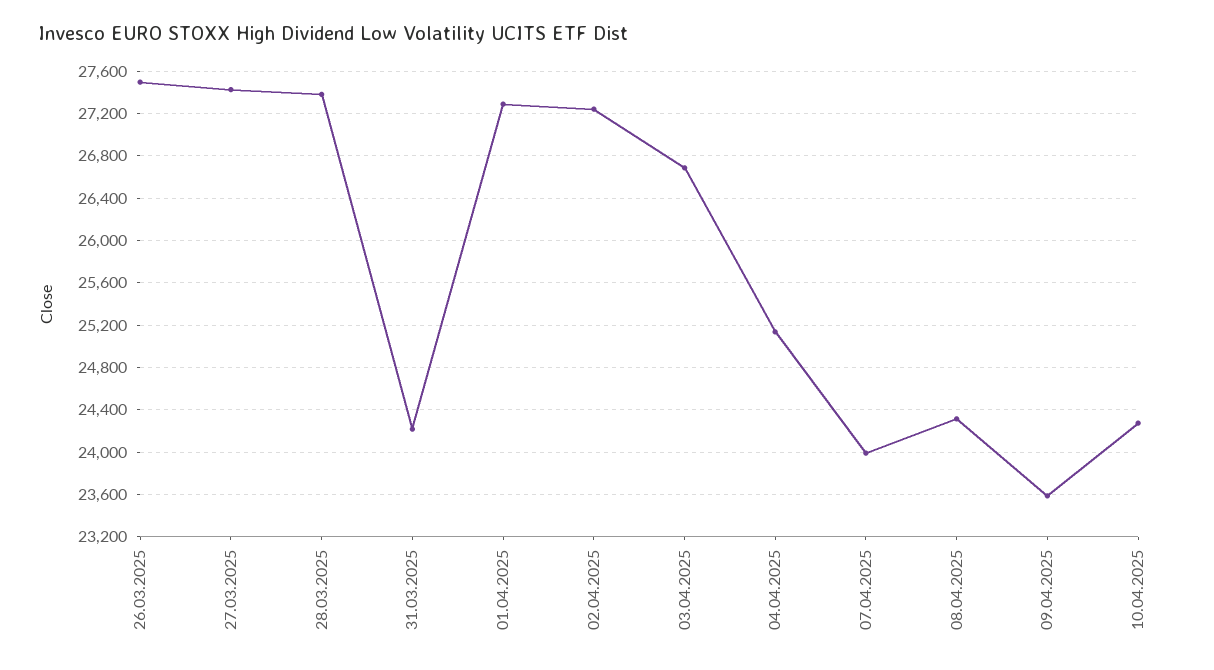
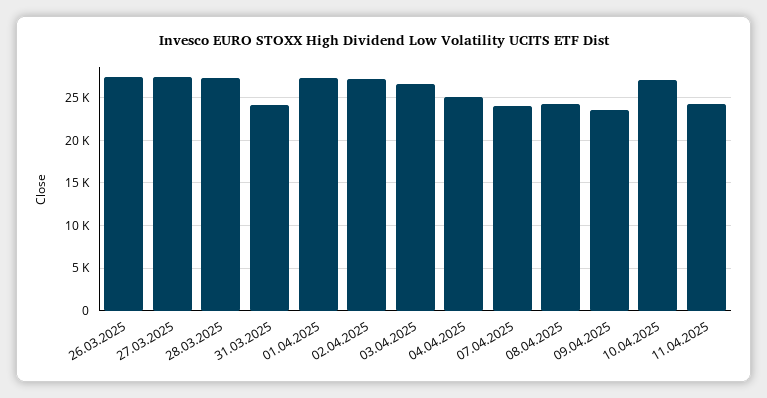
10.04.2025: 24300 -> 27000
11.04.2025: none -> 24000

